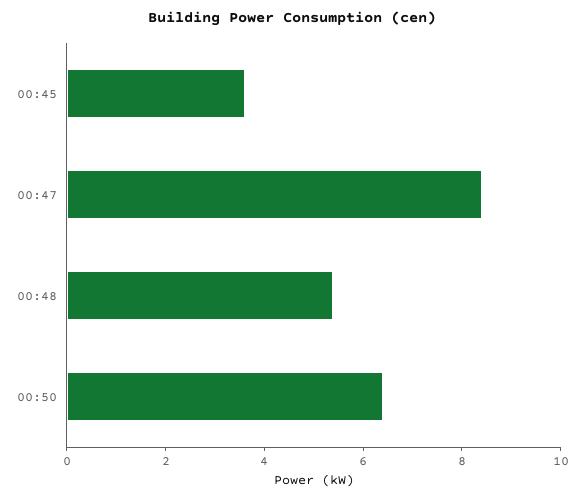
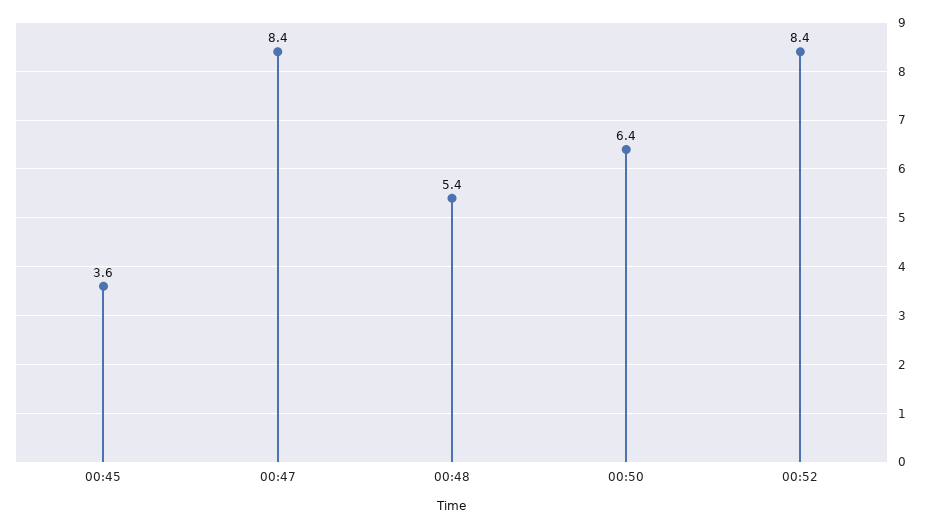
00:52: none -> 8.4

